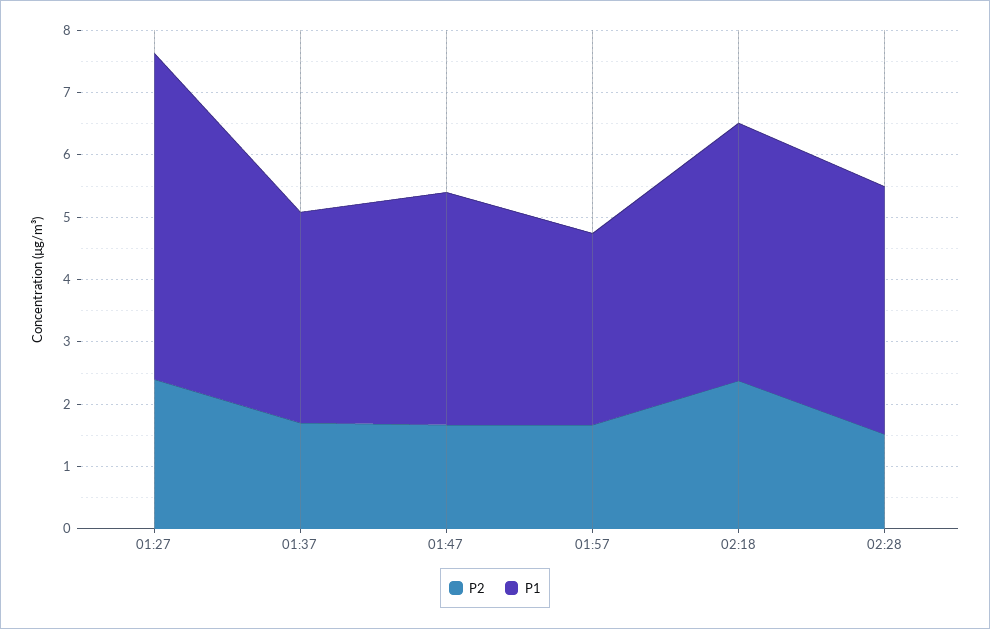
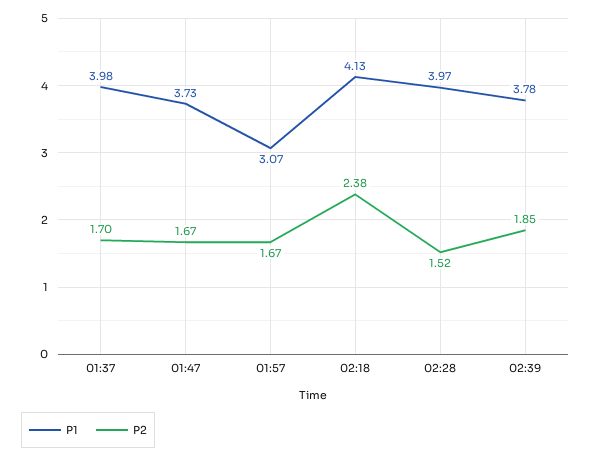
P2, 01:27: 2.4 -> none
P1, 01:27: 5.2 -> none
P1, 01:37: 3.4 -> 3.98
P1, 02:39: none -> 3.78
P2, 02:39: none -> 1.85

